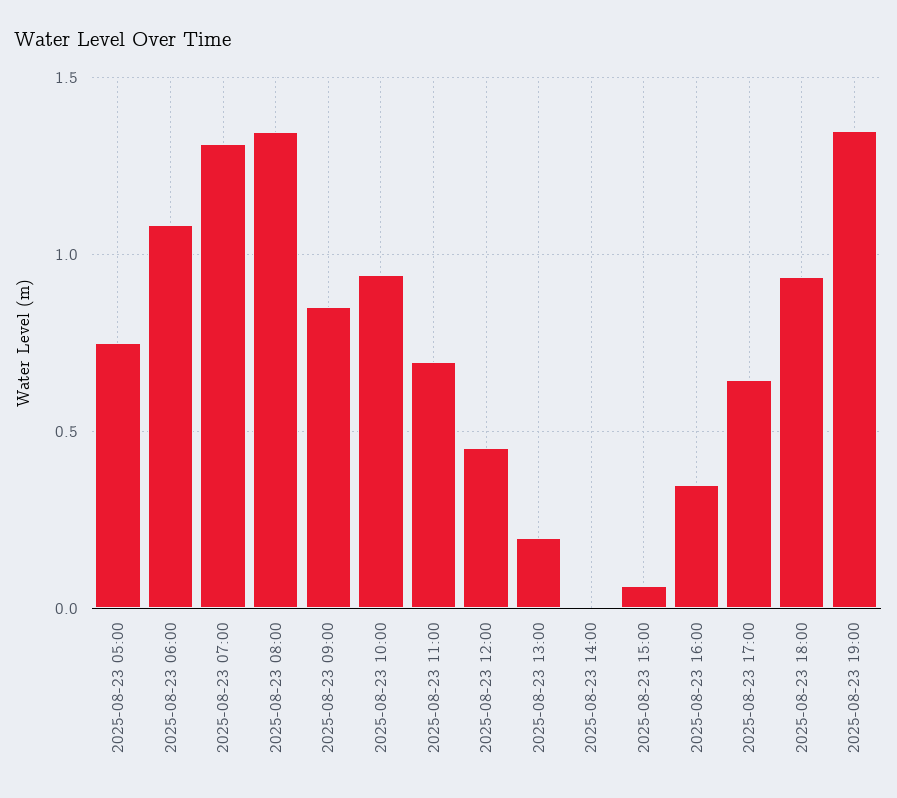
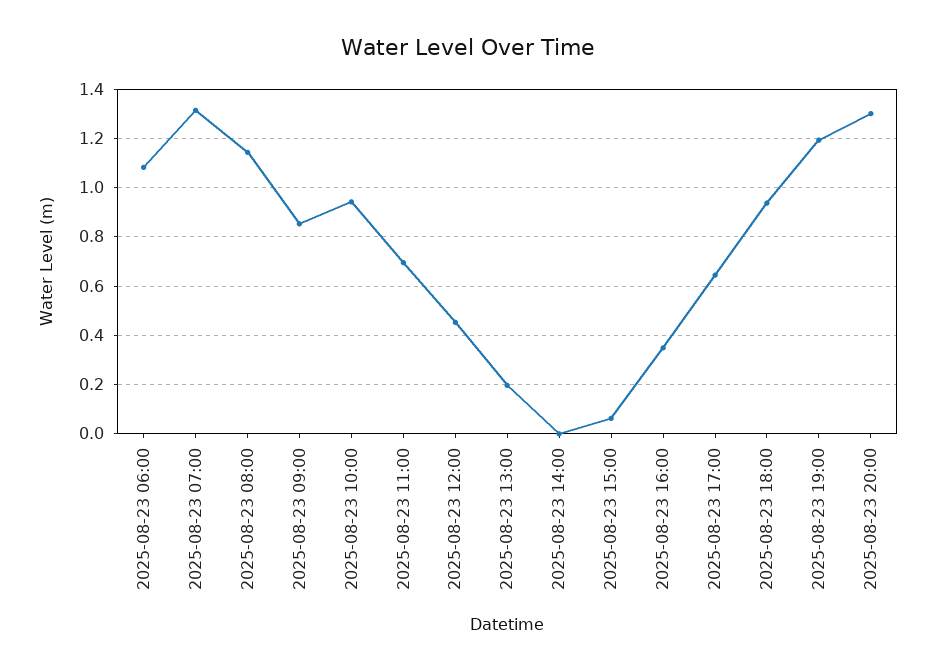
2025-08-23 05:00: 0.75 -> none
2025-08-23 08:00: 1.35 -> 1.15
2025-08-23 19:00: 1.35 -> 1.2
2025-08-23 20:00: none -> 1.3

